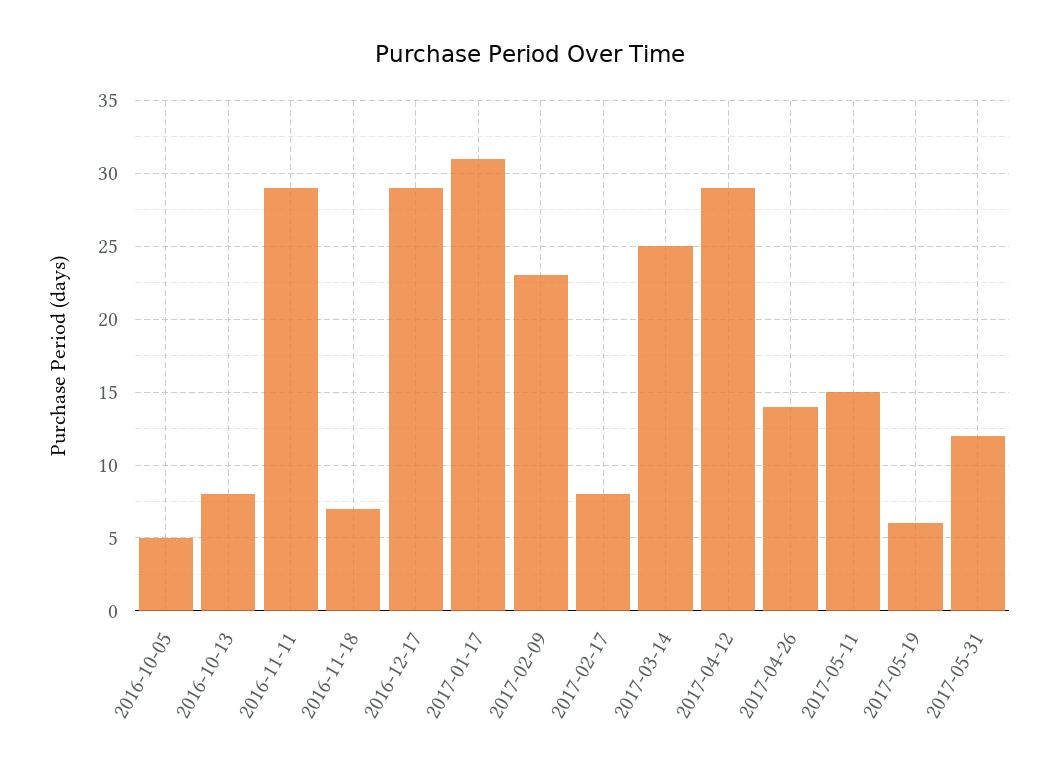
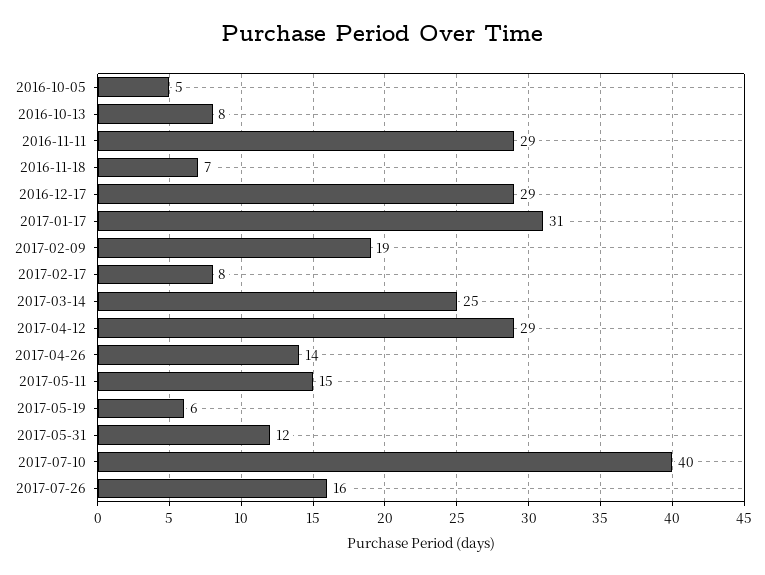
2017-02-09: 23 -> 19
2017-07-10: none -> 40
2017-07-26: none -> 16

